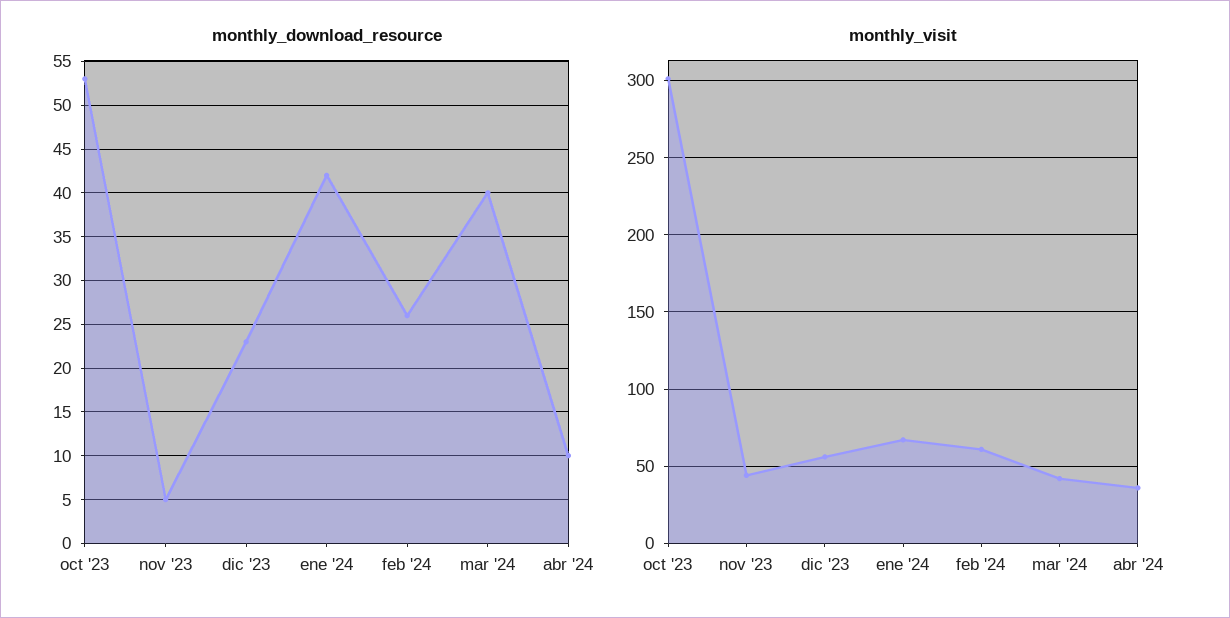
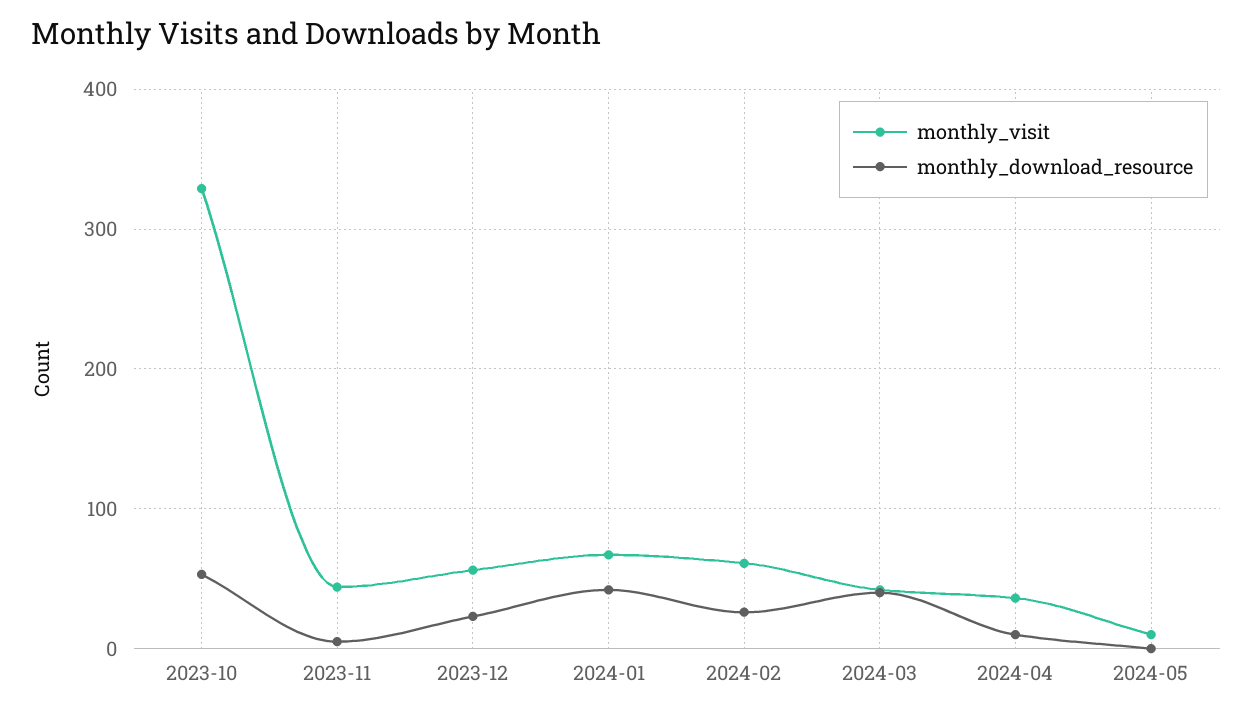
monthly_visit, oct '23: 300 -> 330
monthly_visit, 2024-05: none -> 10
monthly_download_resource, 2024-05: none -> 0

